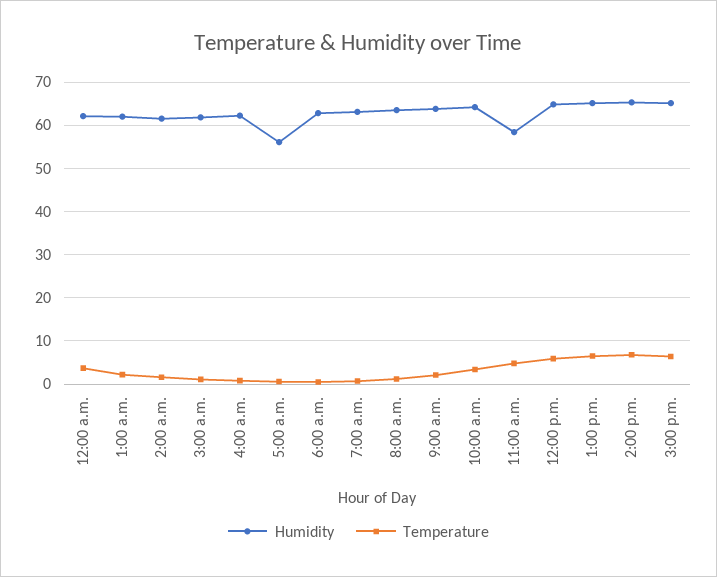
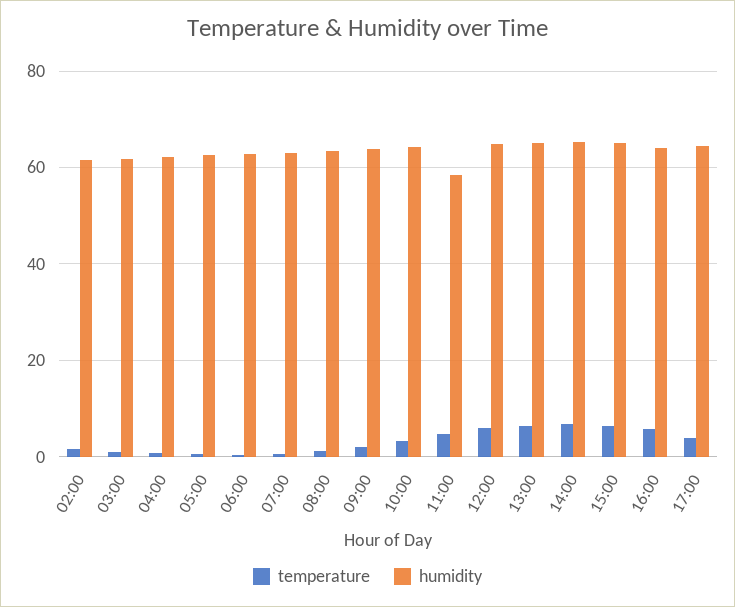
Humidity, 12:00 a.m.: 62 -> none
Temperature, 12:00 a.m.: 4 -> none
Humidity, 1:00 a.m.: 62 -> none
Temperature, 1:00 a.m.: 2 -> none
Humidity, 5:00 a.m.: 56 -> 62
Temperature, 16:00: none -> 6
Humidity, 16:00: none -> 64
Temperature, 17:00: none -> 4
Humidity, 17:00: none -> 64

